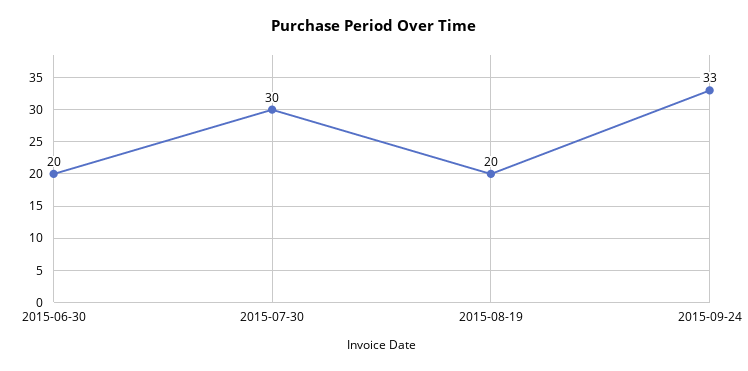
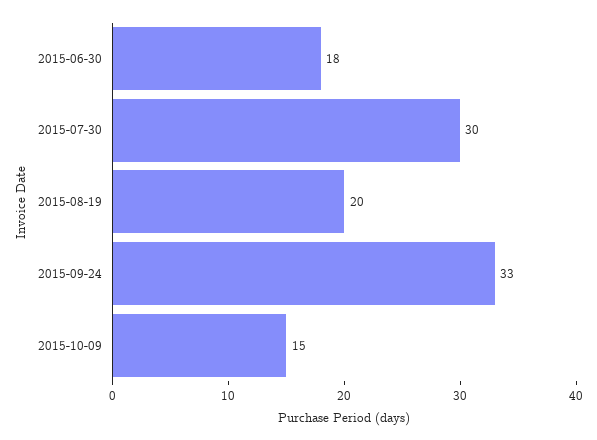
2015-06-30: 20 -> 18
2015-10-09: none -> 15

